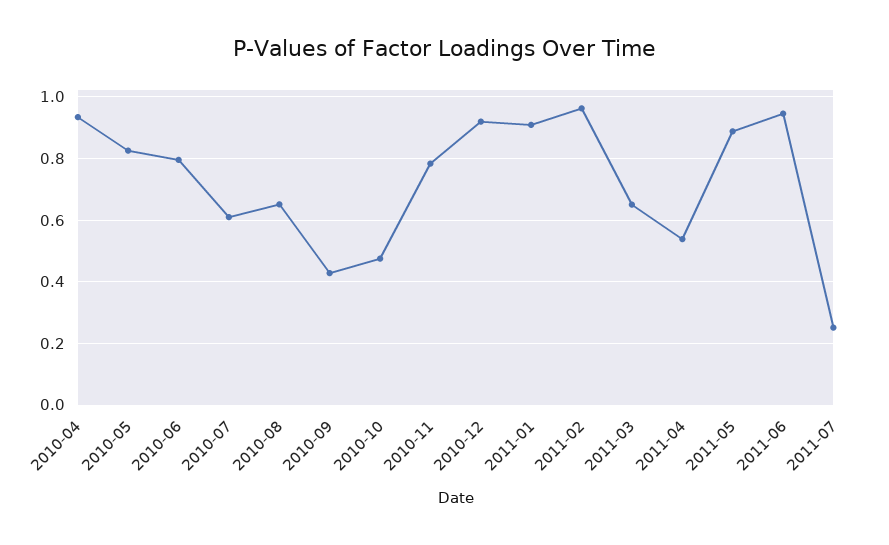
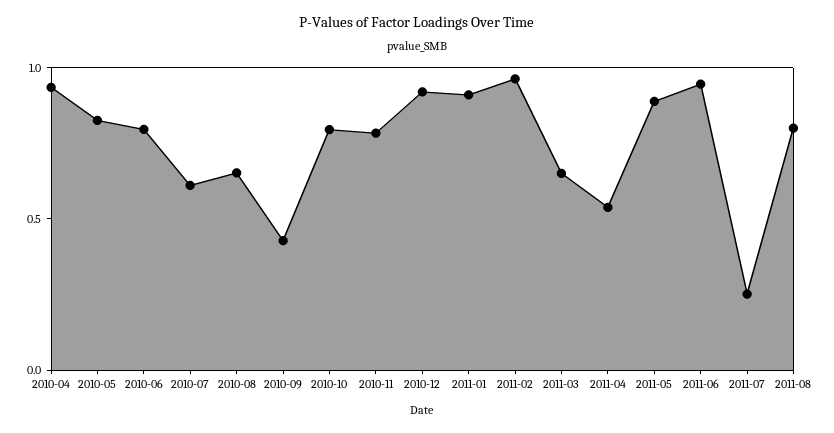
2010-10: 0.48 -> 0.8
2011-08: none -> 0.8

